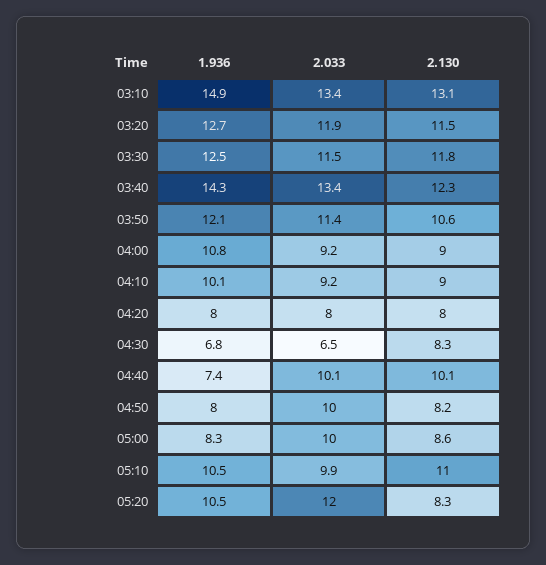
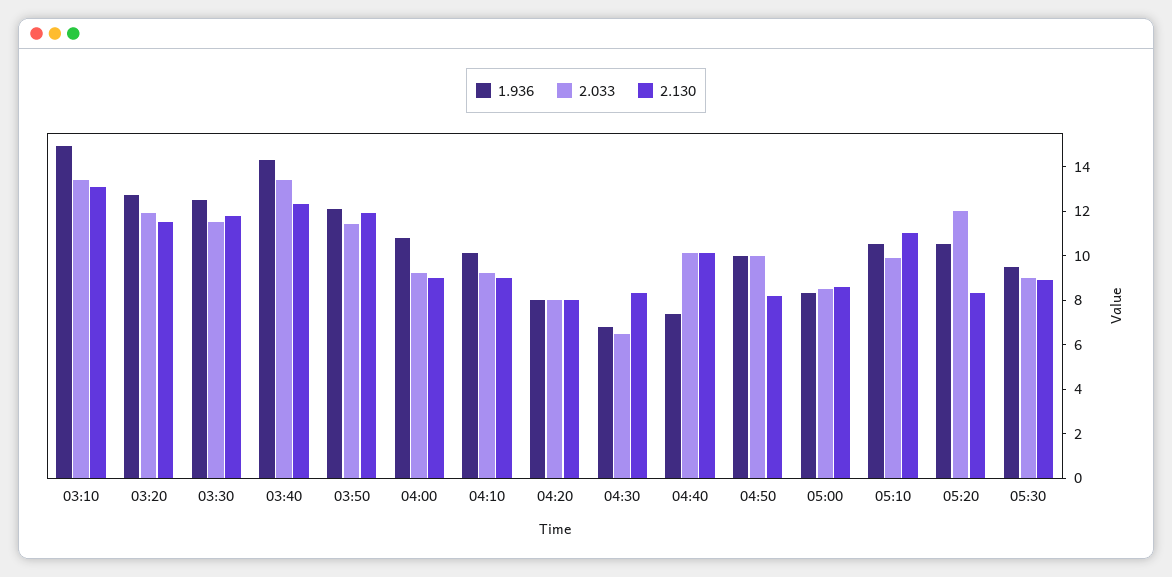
2.130, 03:50: 10.6 -> 12
1.936, 04:50: 8 -> 10
2.033, 05:00: 10 -> 8.5
1.936, 05:30: none -> 9.5
2.033, 05:30: none -> 9
2.130, 05:30: none -> 9

